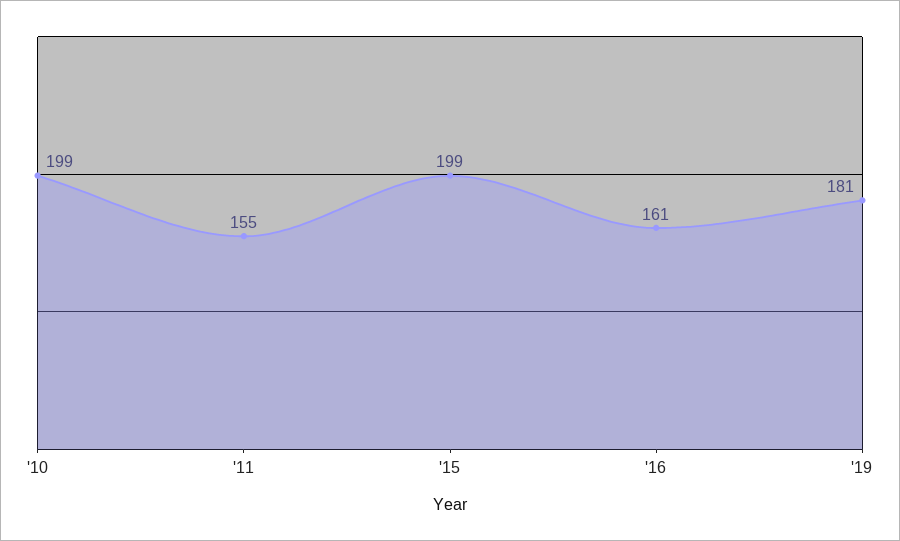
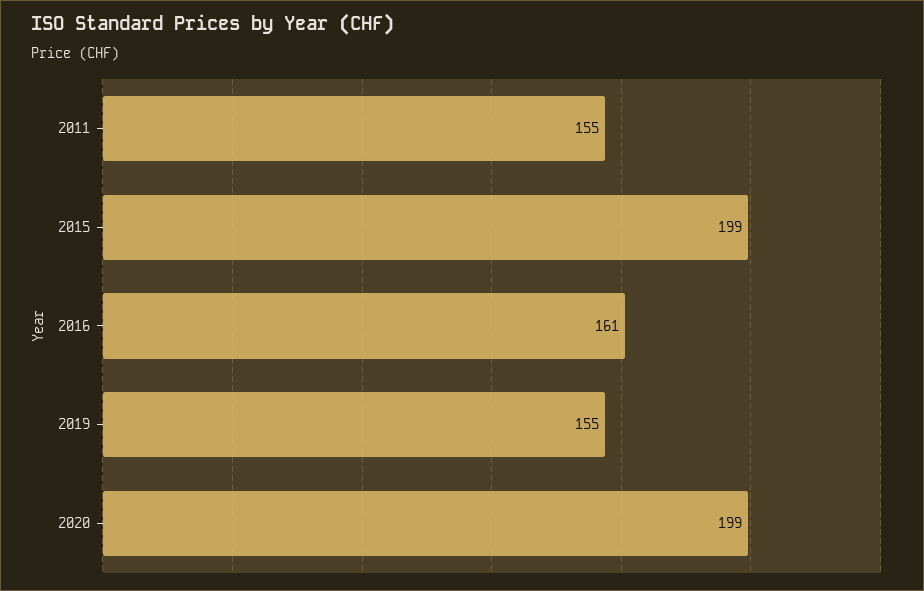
'10: 199 -> none
'19: 181 -> 155
2020: none -> 199

